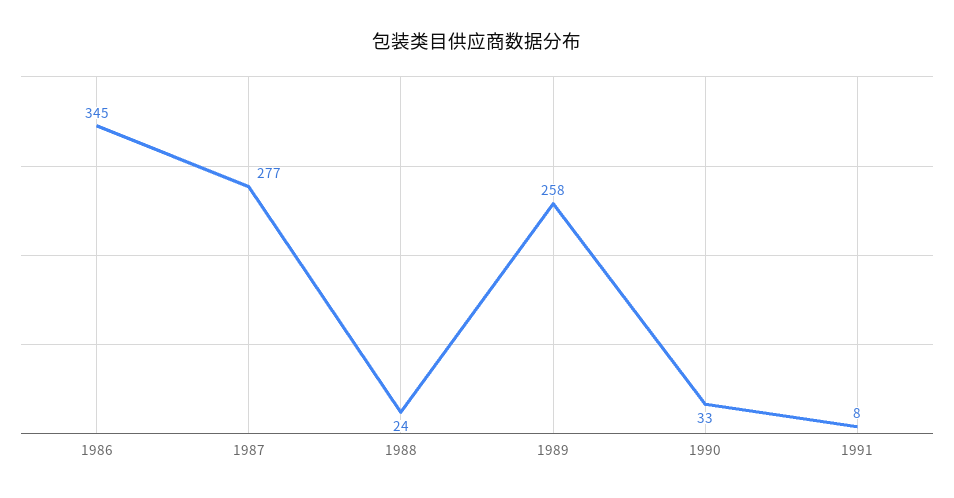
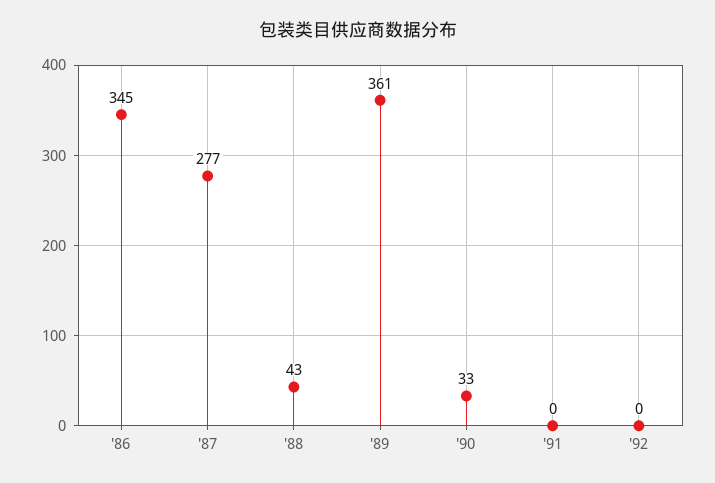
1988: 24 -> 43
1989: 258 -> 361
1991: 8 -> 0
'92: none -> 0

